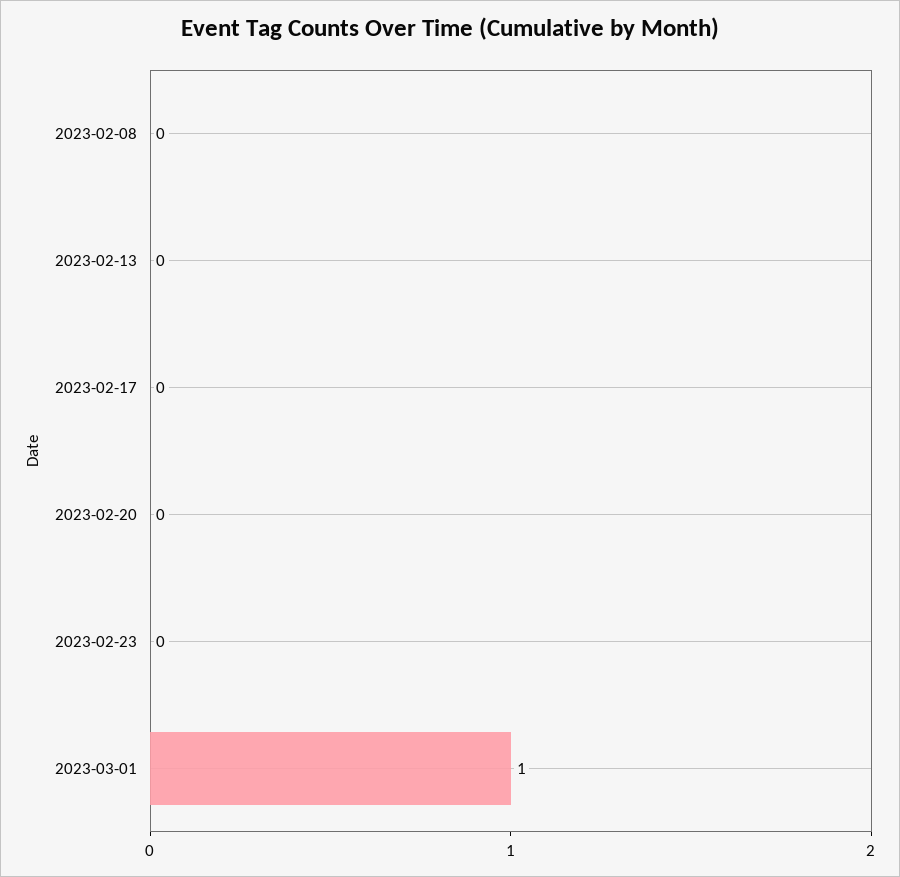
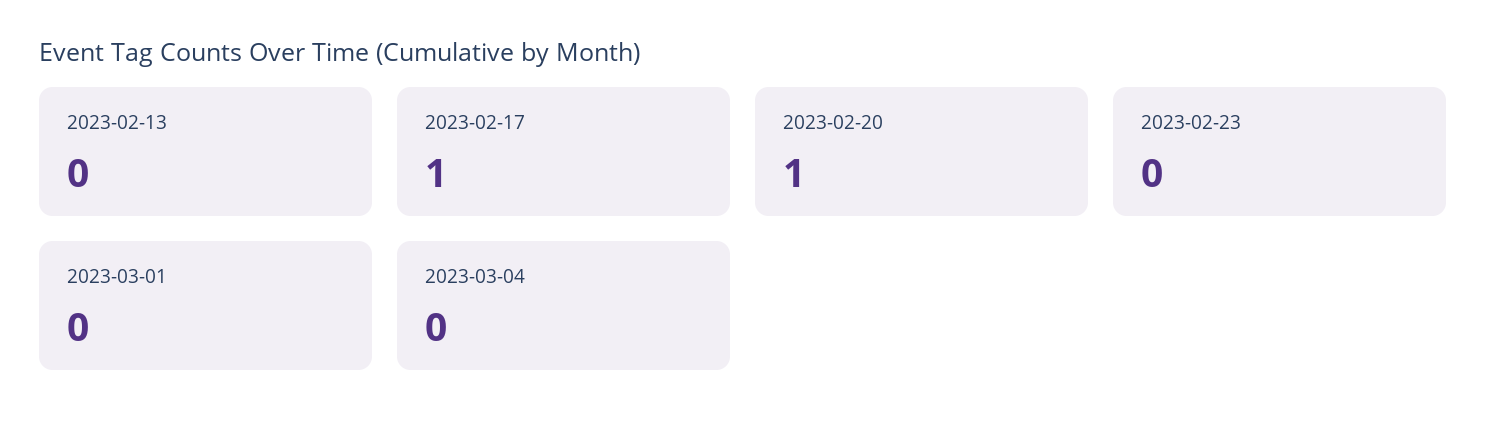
2023-02-08: 0 -> none
2023-02-17: 0 -> 1
2023-02-20: 0 -> 1
2023-03-01: 1 -> 0
2023-03-04: none -> 0

